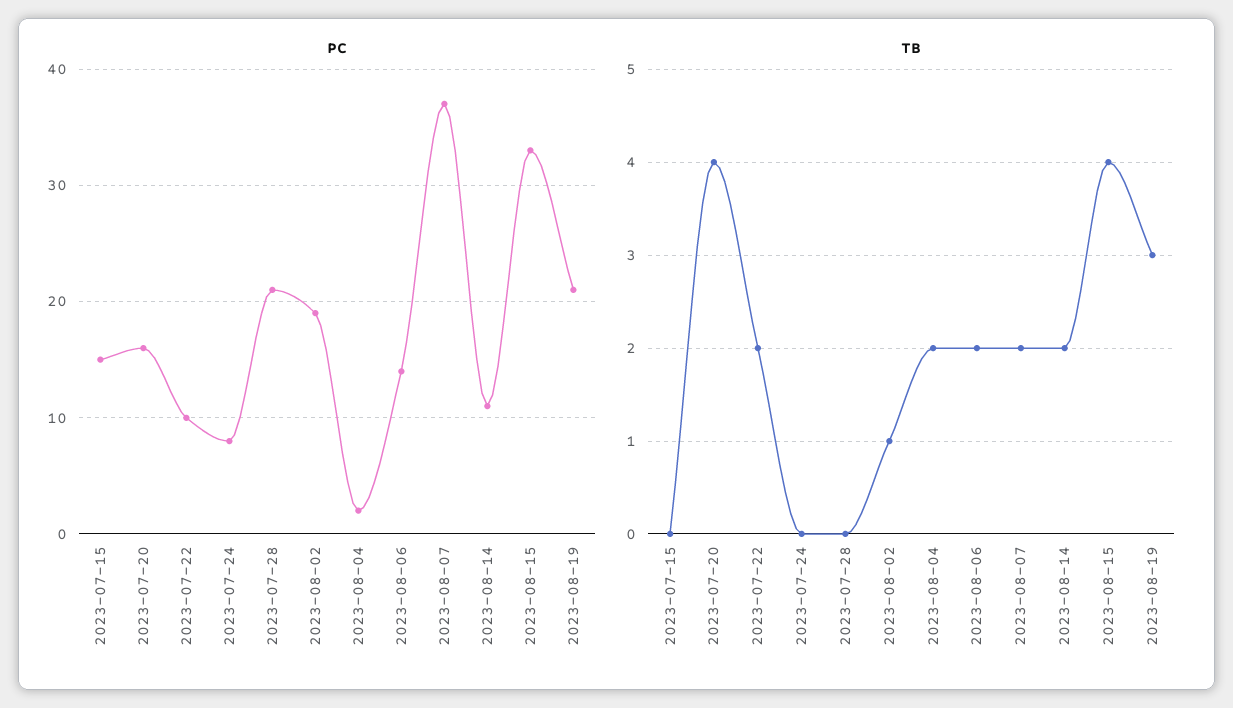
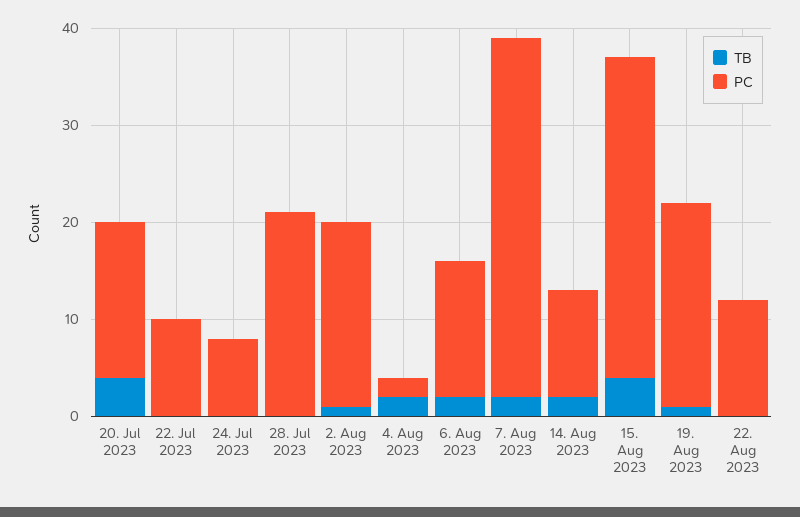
PC, 2023-07-15: 15 -> none
TB, 2023-07-15: 0 -> none
TB, 2023-07-22: 2 -> 0
TB, 2023-08-19: 3 -> 1
TB, 22. Aug 2023: none -> 0
PC, 22. Aug 2023: none -> 12

